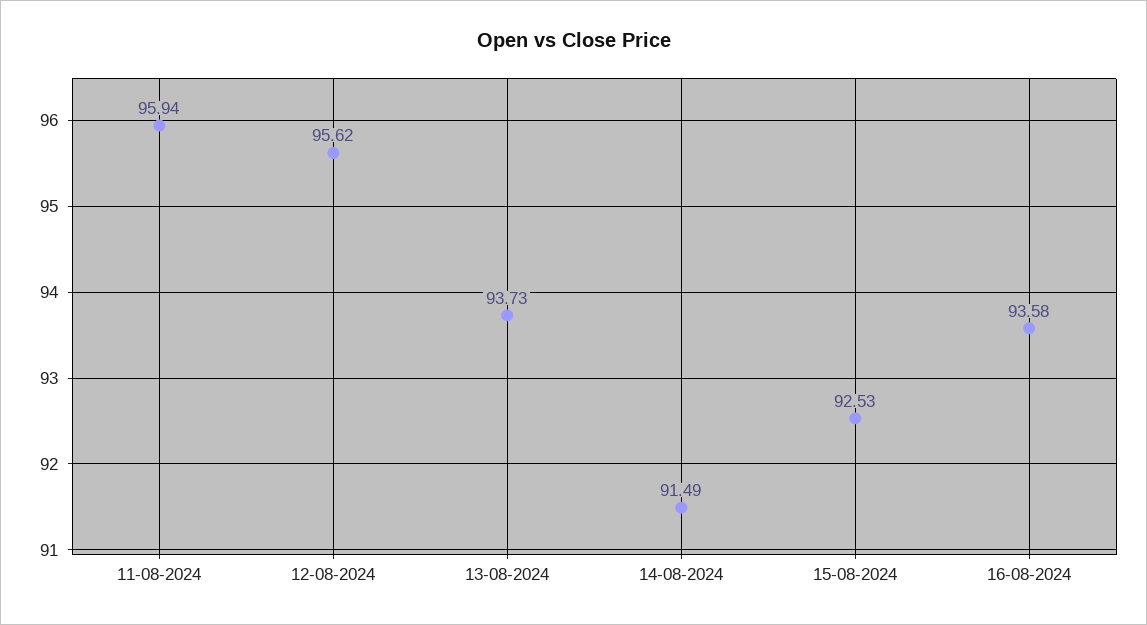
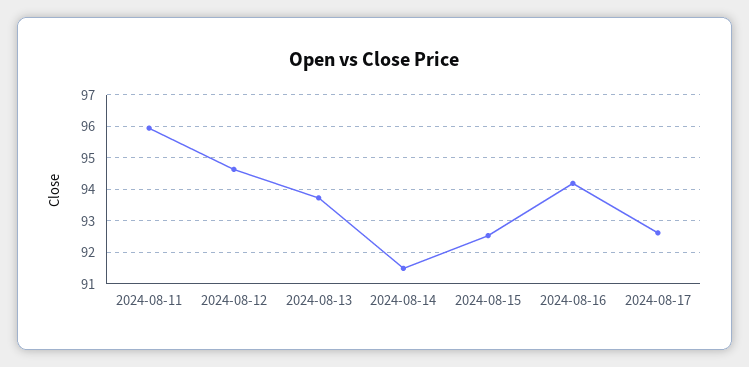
12-08-2024: 95.62 -> 94.6
16-08-2024: 93.58 -> 94.2
2024-08-17: none -> 92.6

